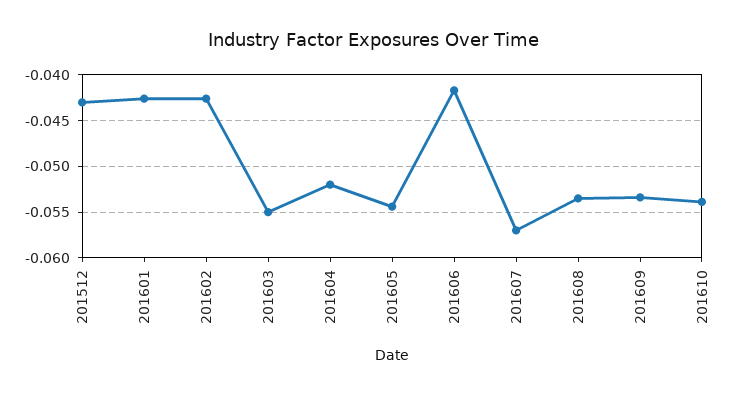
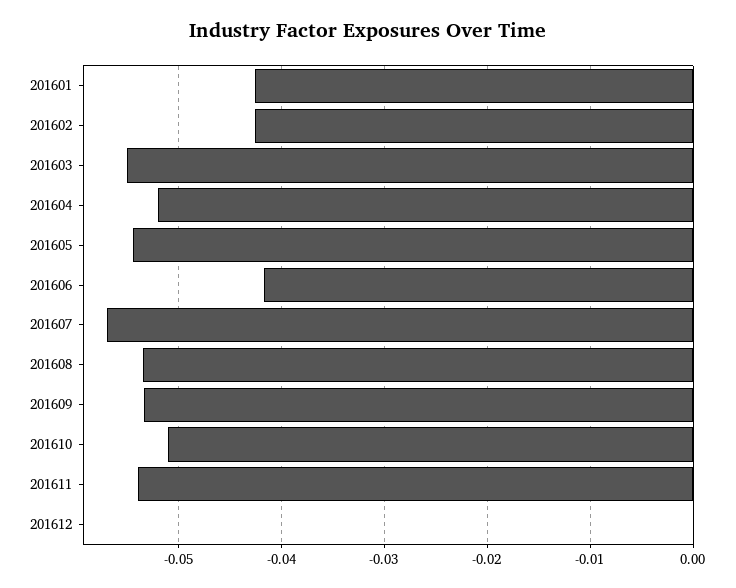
201512: -0.043 -> none
201610: -0.054 -> -0.051
201611: none -> -0.054
201612: none -> 0

